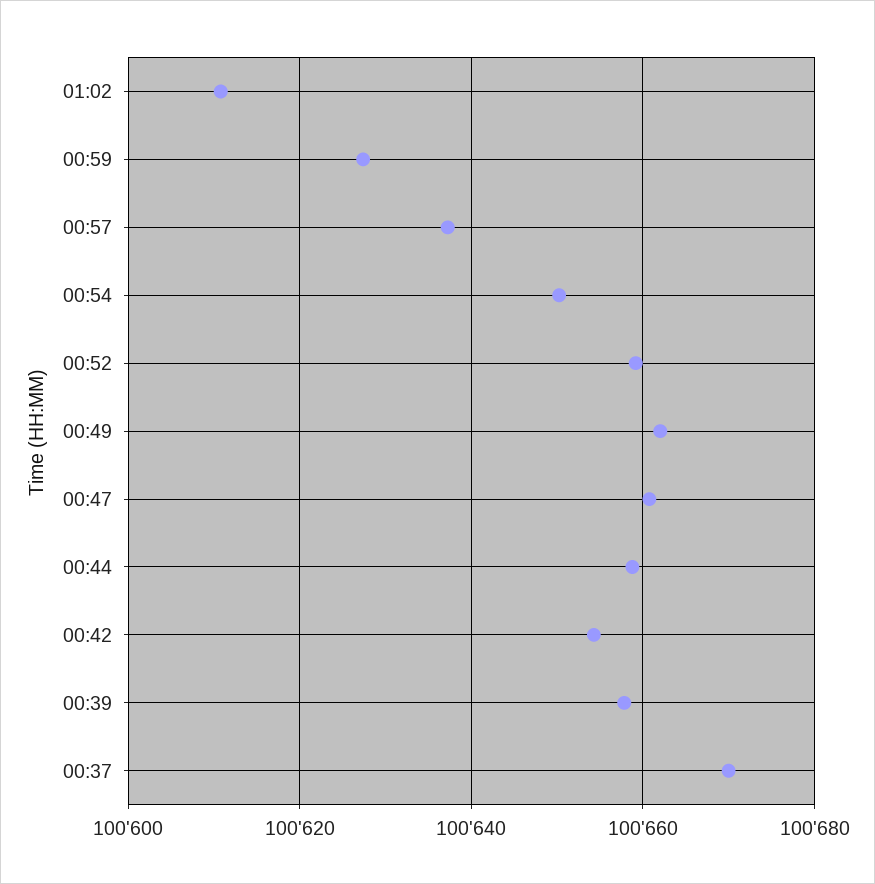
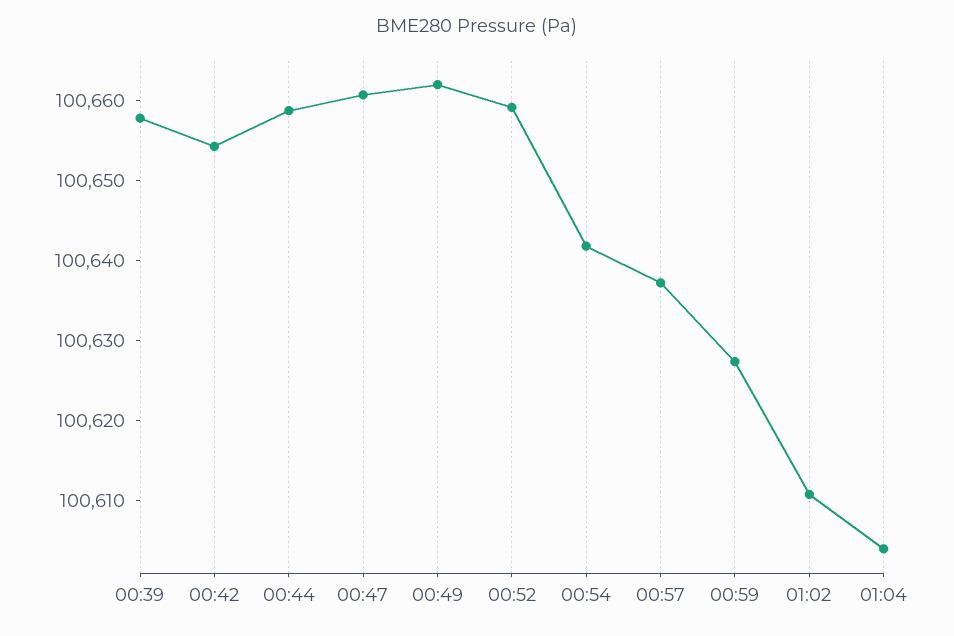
00:54: 100650 -> 100642
00:37: 100670 -> none
01:04: none -> 100604

